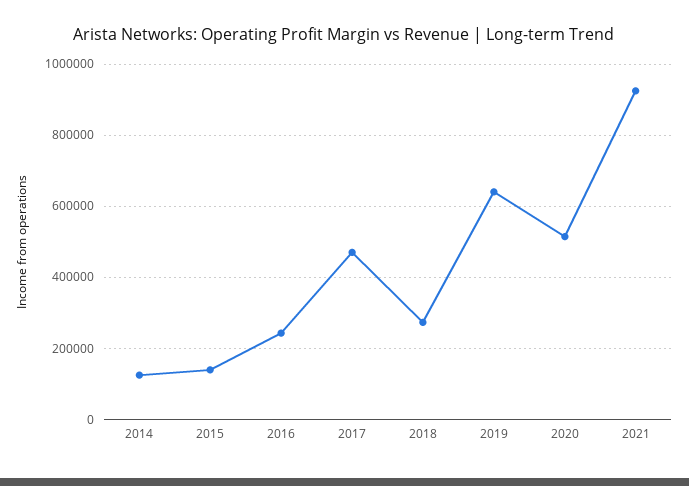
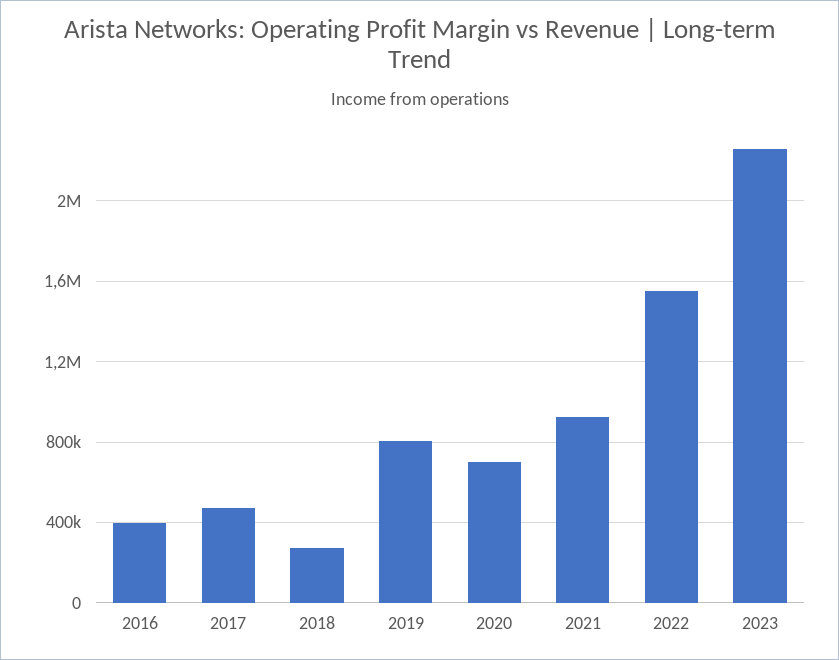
2014: 120000 -> none
2015: 140000 -> none
2016: 240000 -> 400000
2019: 640000 -> 800000
2020: 520000 -> 700000
2022: none -> 1550000
2023: none -> 2250000

